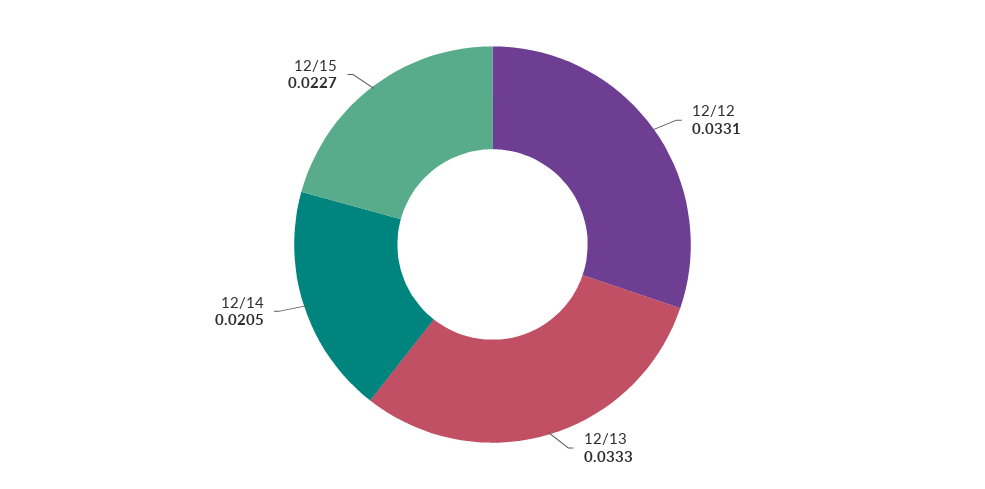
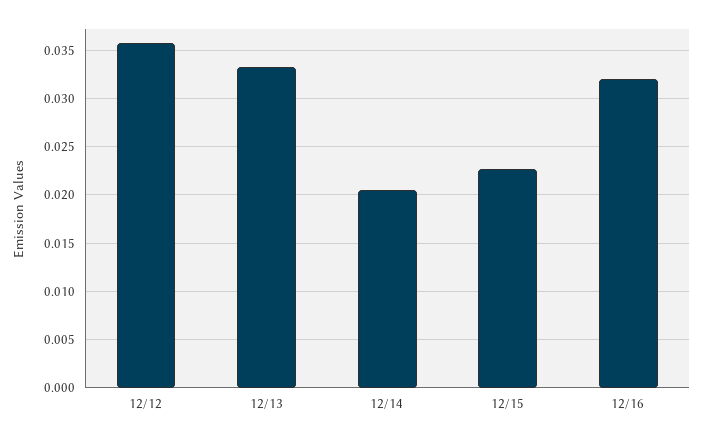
12/12: 0.0331 -> 0.036
12/16: none -> 0.032

